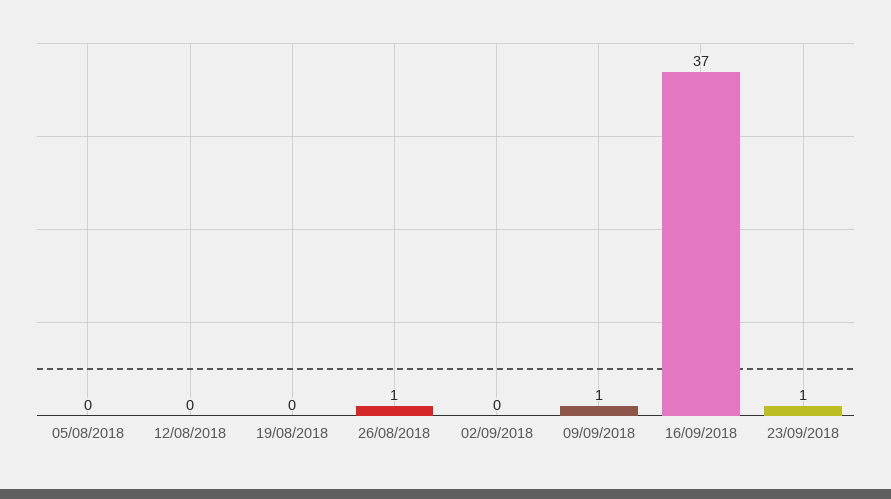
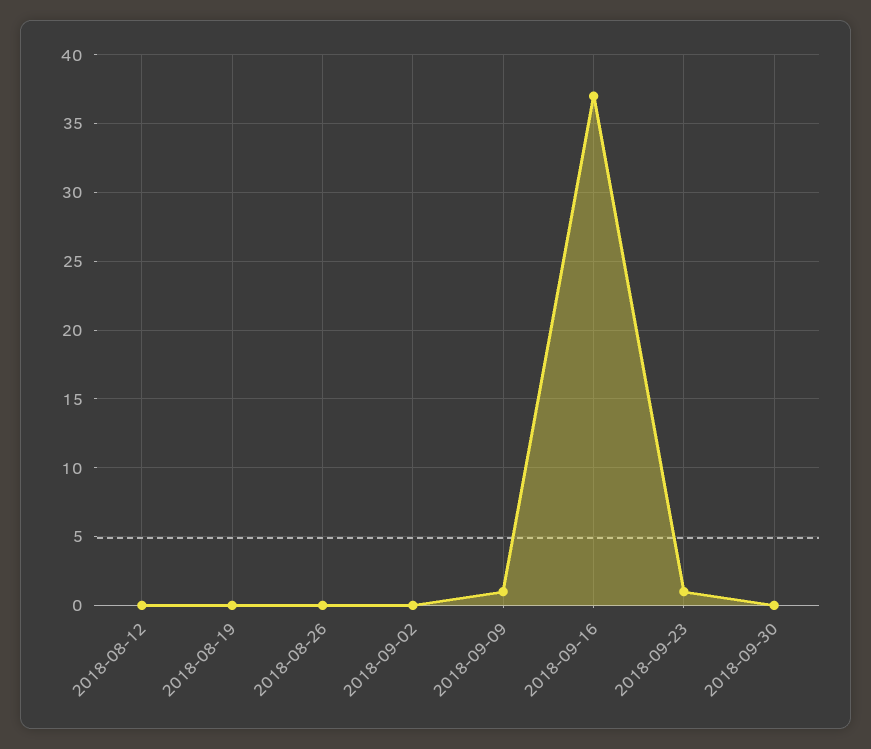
05/08/2018: 0 -> none
26/08/2018: 1 -> 0
2018-09-30: none -> 0

